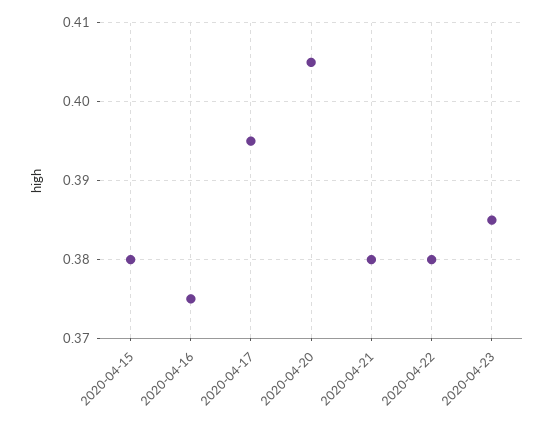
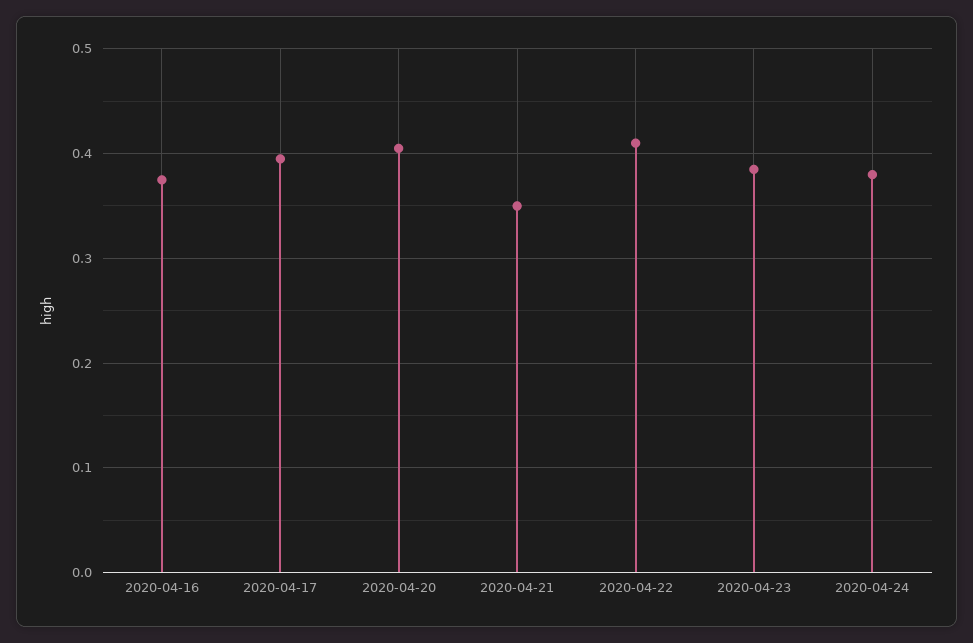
2020-04-15: 0.38 -> none
2020-04-21: 0.38 -> 0.35
2020-04-22: 0.38 -> 0.41
2020-04-24: none -> 0.38

